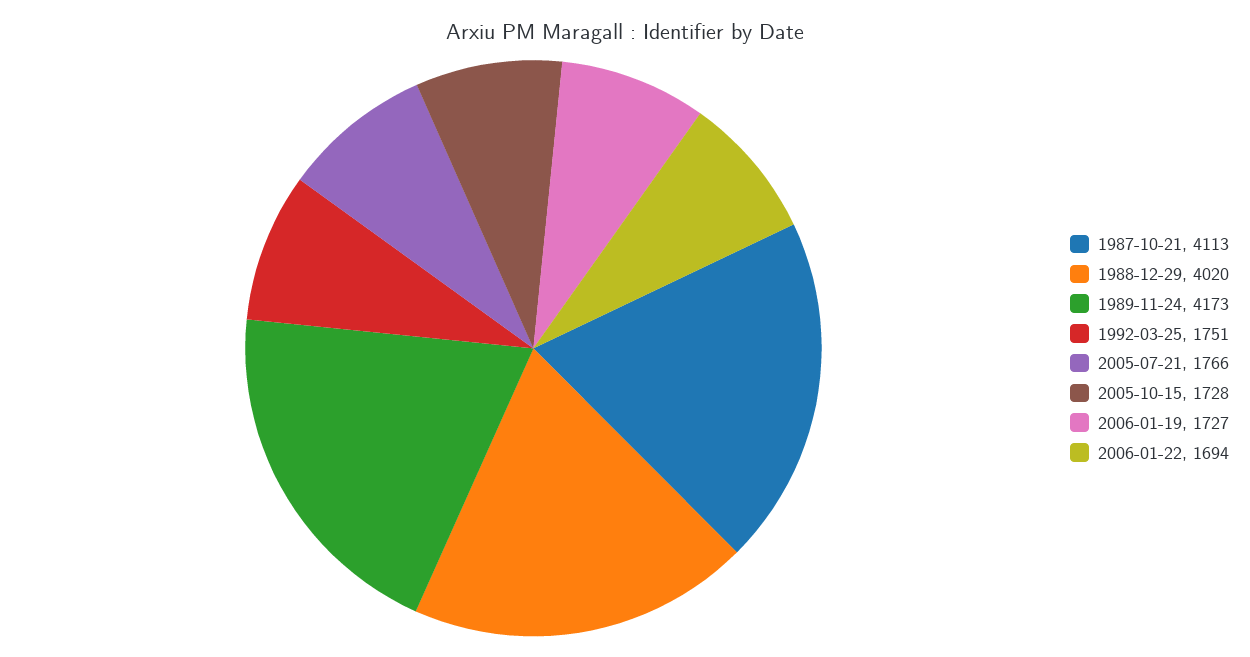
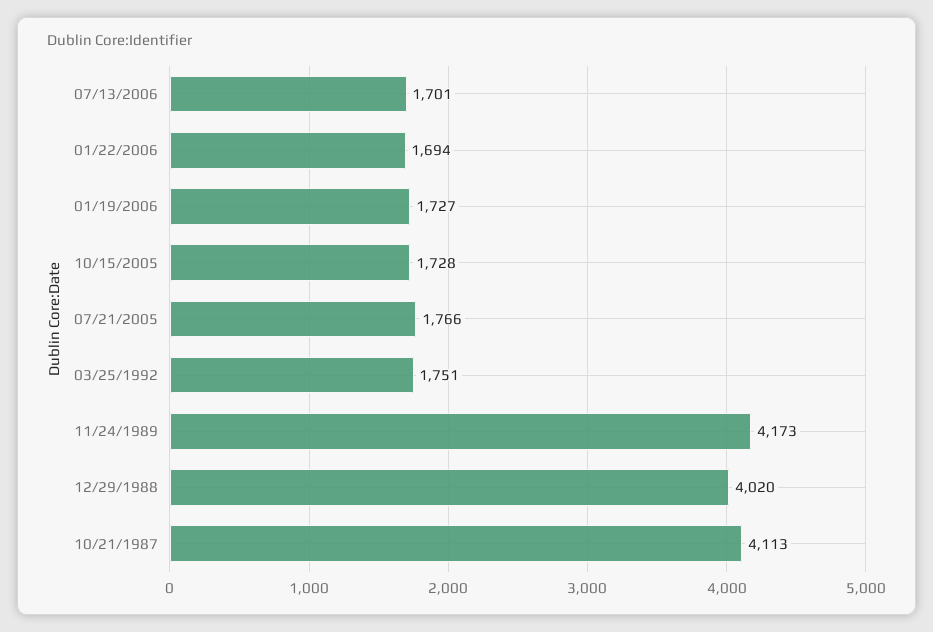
07/13/2006: none -> 1701

